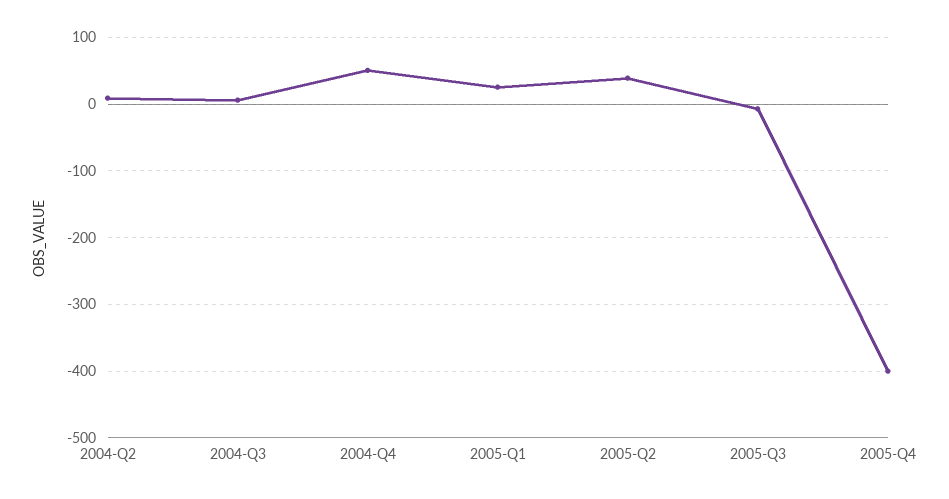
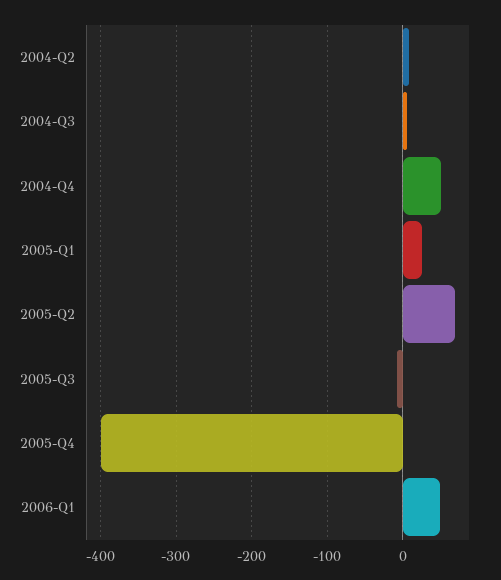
2005-Q2: 40 -> 70
2006-Q1: none -> 50

